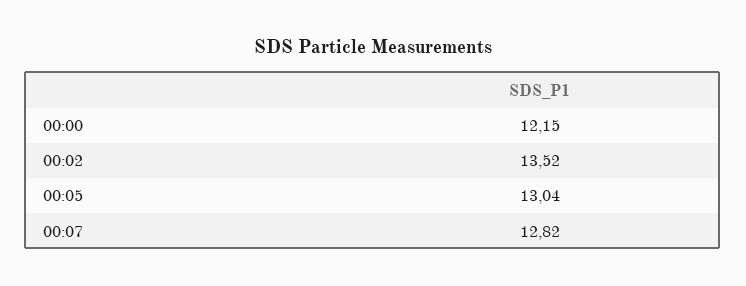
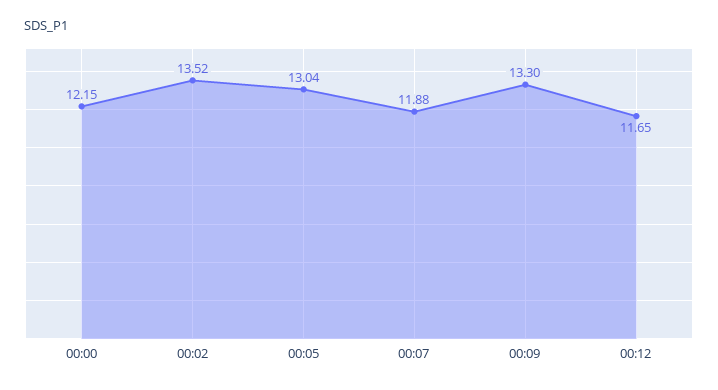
00:07: 12.82 -> 11.88
00:09: none -> 13.3
00:12: none -> 11.65

